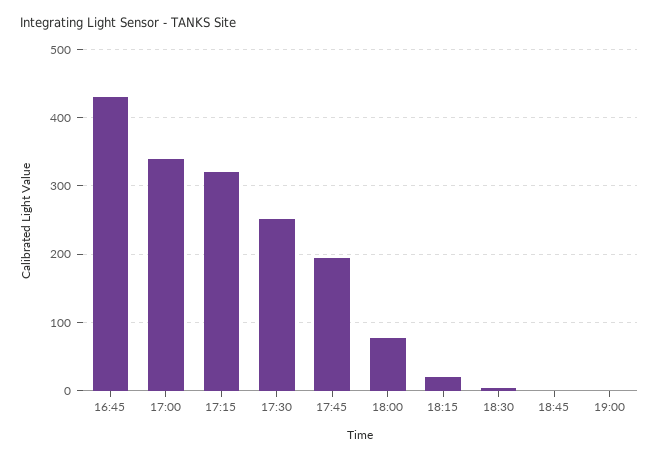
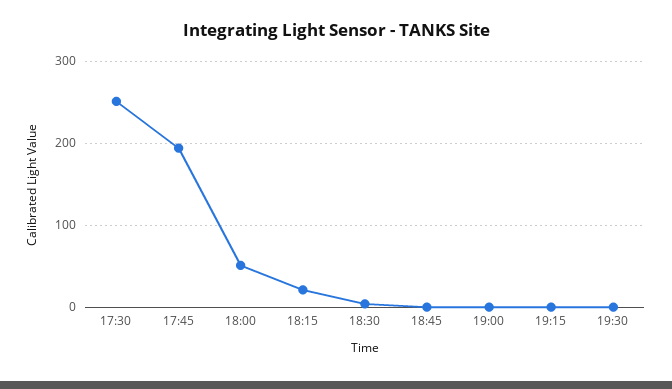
16:45: 430 -> none
17:00: 340 -> none
17:15: 320 -> none
18:00: 80 -> 50
19:15: none -> 0
19:30: none -> 0

